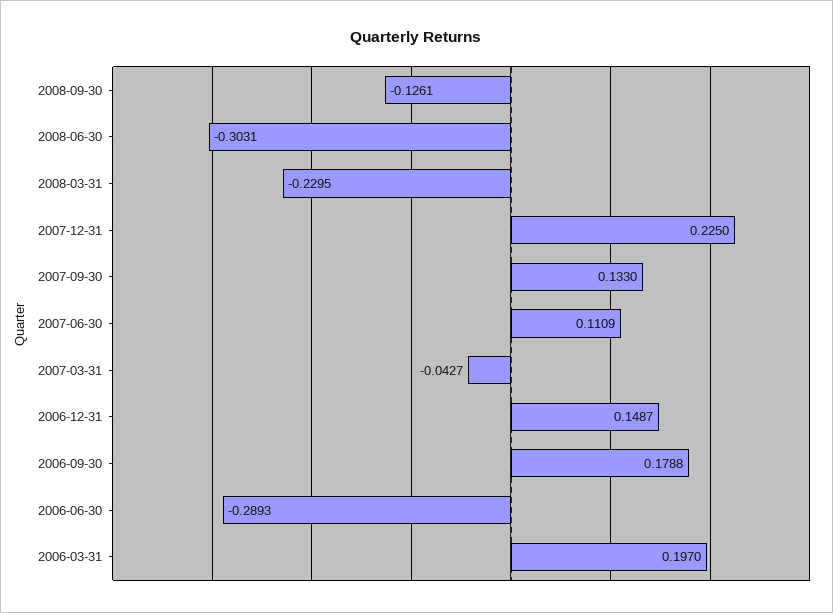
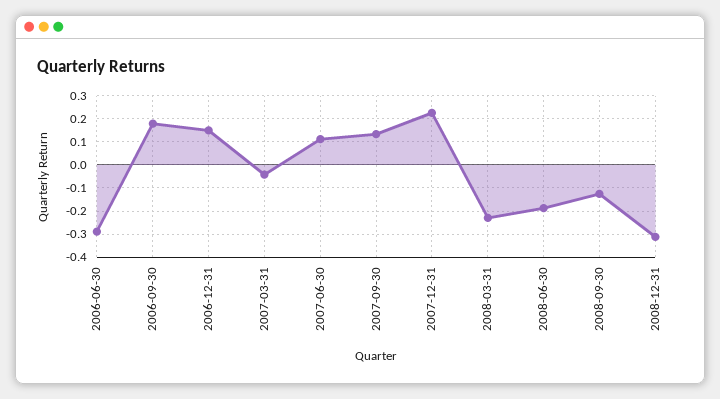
2008-06-30: -0.3031 -> -0.2
2006-03-31: 0.197 -> none
2008-12-31: none -> -0.3

